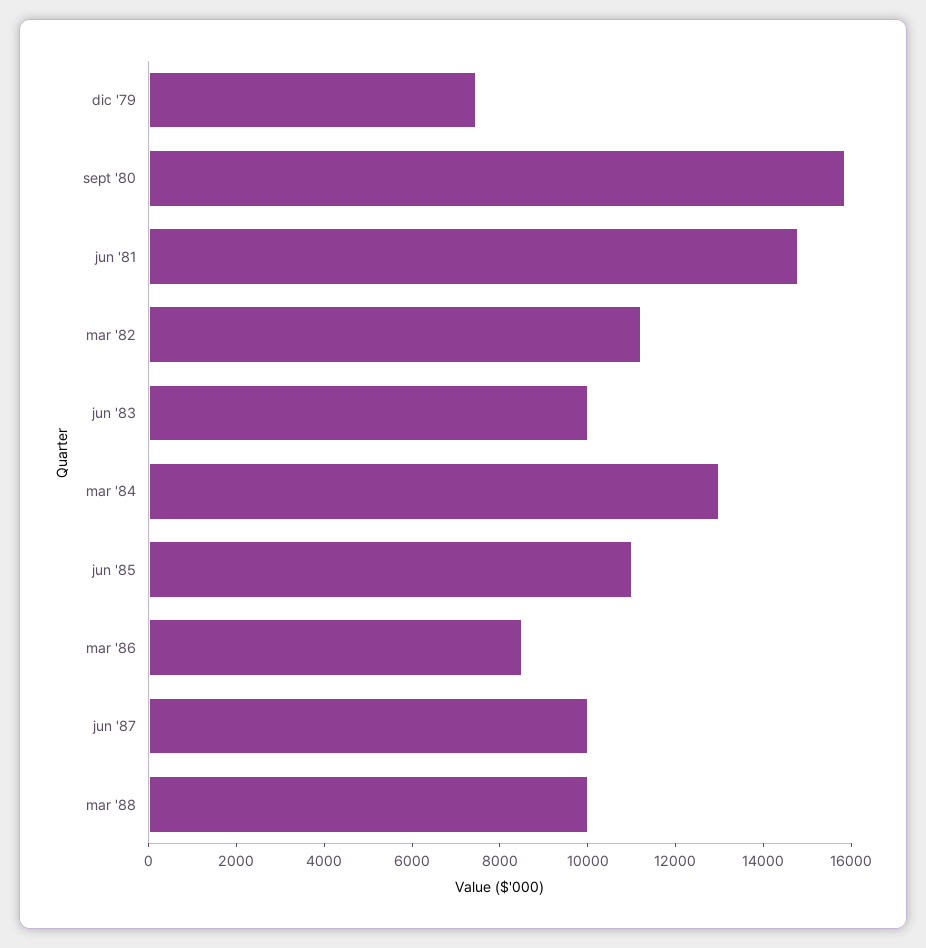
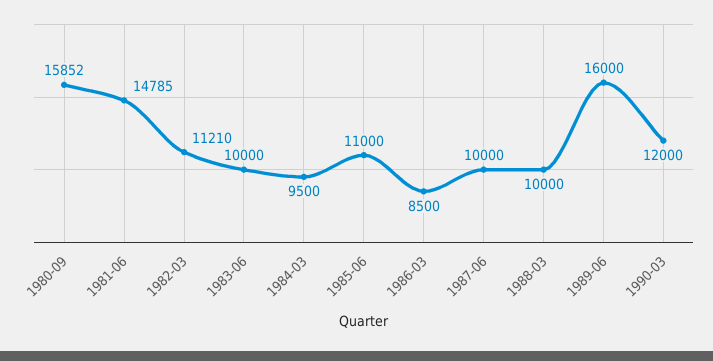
dic '79: 7500 -> none
mar '84: 13000 -> 9500
1989-06: none -> 16000
1990-03: none -> 12000

